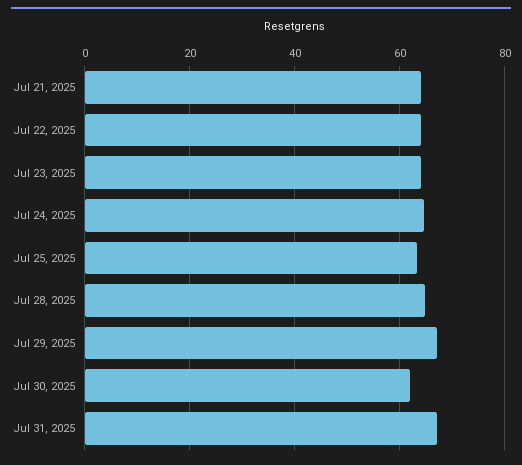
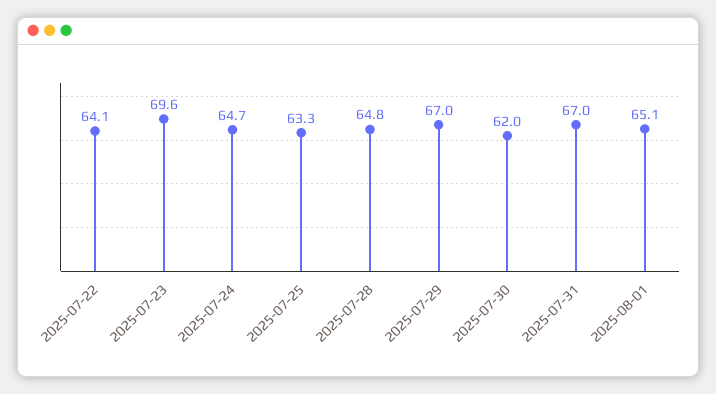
Jul 21, 2025: 64 -> none
Jul 23, 2025: 64 -> 69.6
2025-08-01: none -> 65.1

